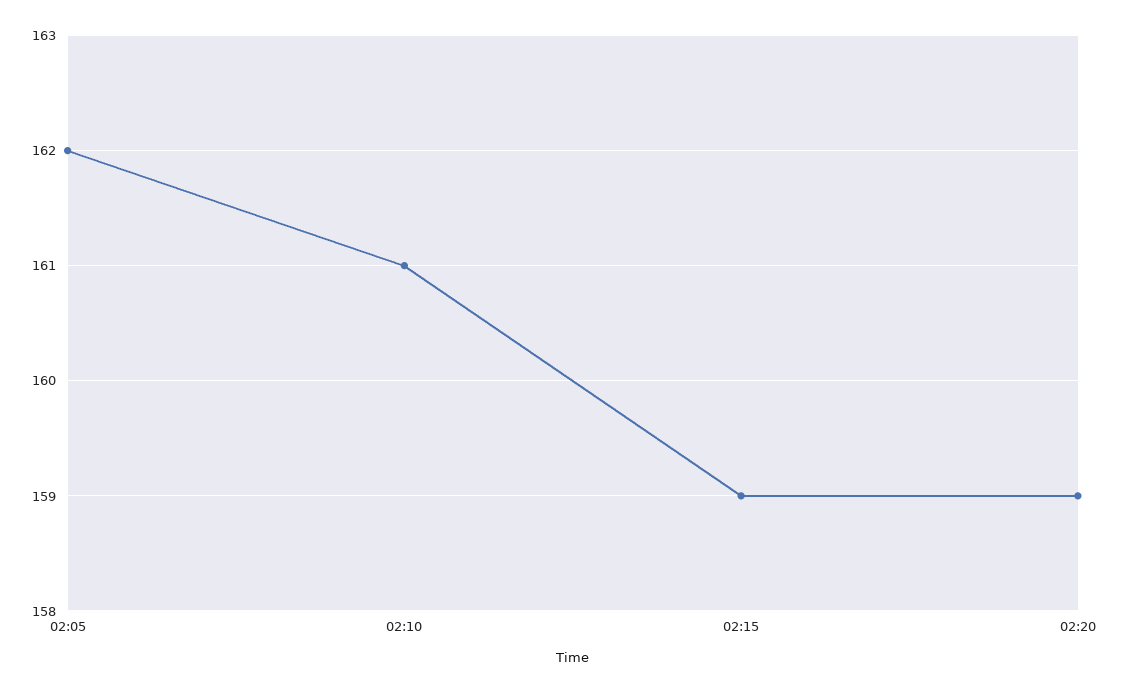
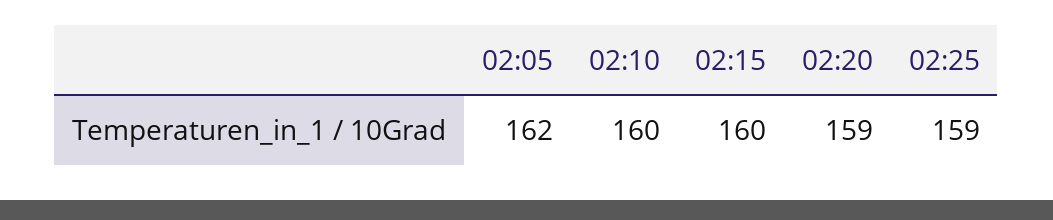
02:10: 161 -> 160
02:15: 159 -> 160
02:25: none -> 159

